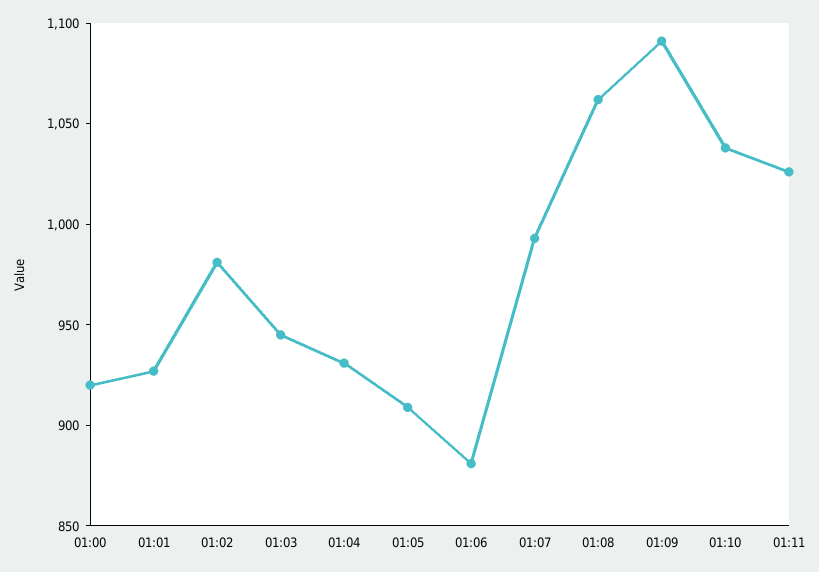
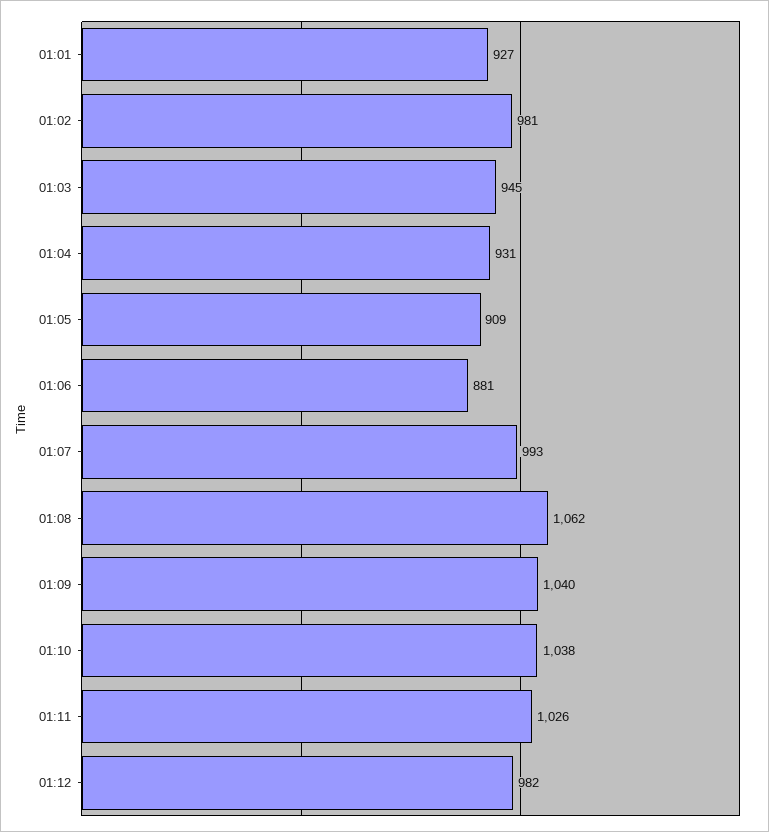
01:00: 920 -> none
01:09: 1090 -> 1040
01:12: none -> 982

